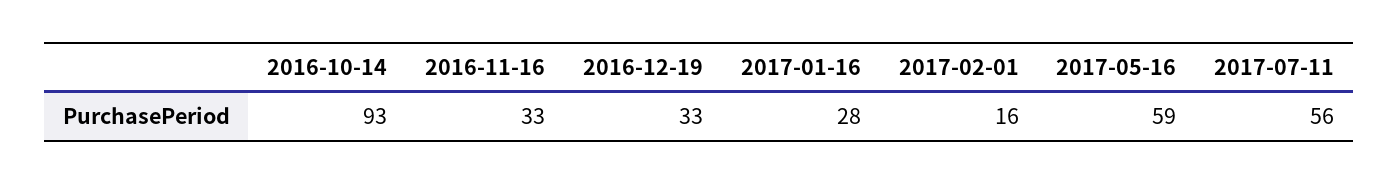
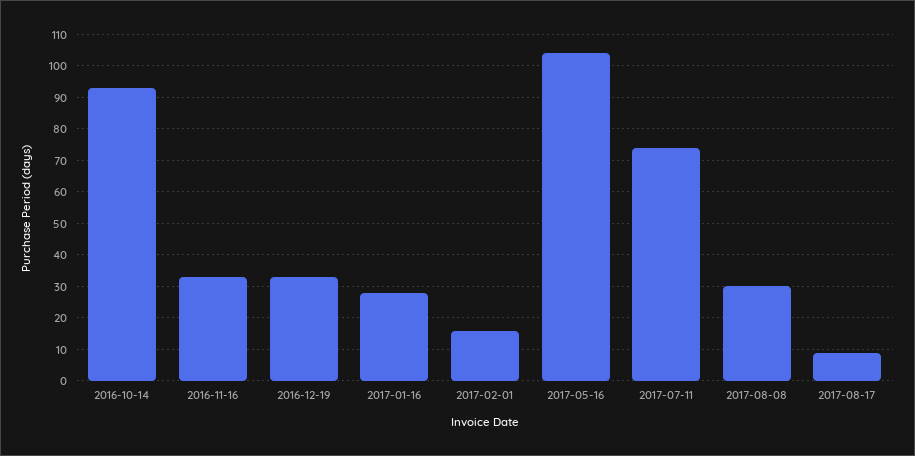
2017-05-16: 59 -> 105
2017-07-11: 56 -> 75
2017-08-08: none -> 30
2017-08-17: none -> 10

